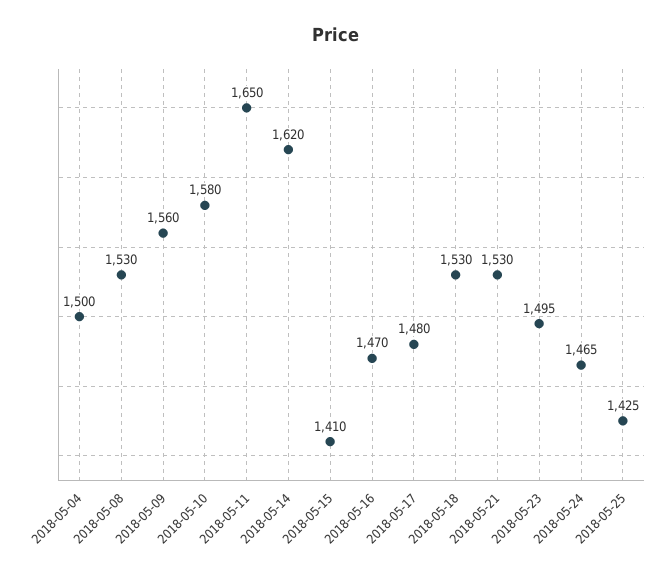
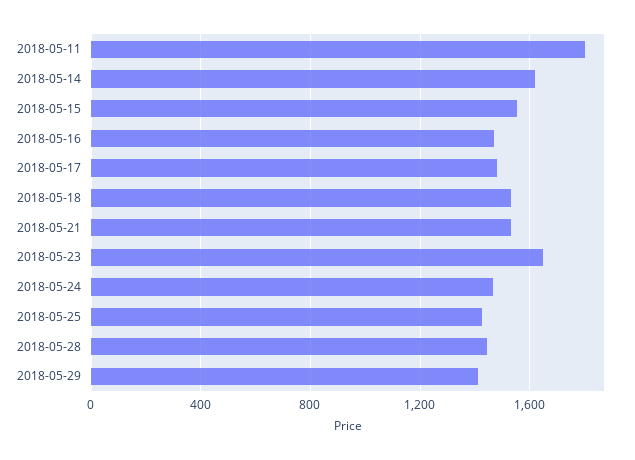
2018-05-04: 1500 -> none
2018-05-08: 1530 -> none
2018-05-09: 1560 -> none
2018-05-10: 1580 -> none
2018-05-11: 1650 -> 1800
2018-05-15: 1410 -> 1550
2018-05-23: 1495 -> 1650
2018-05-28: none -> 1450
2018-05-29: none -> 1400

